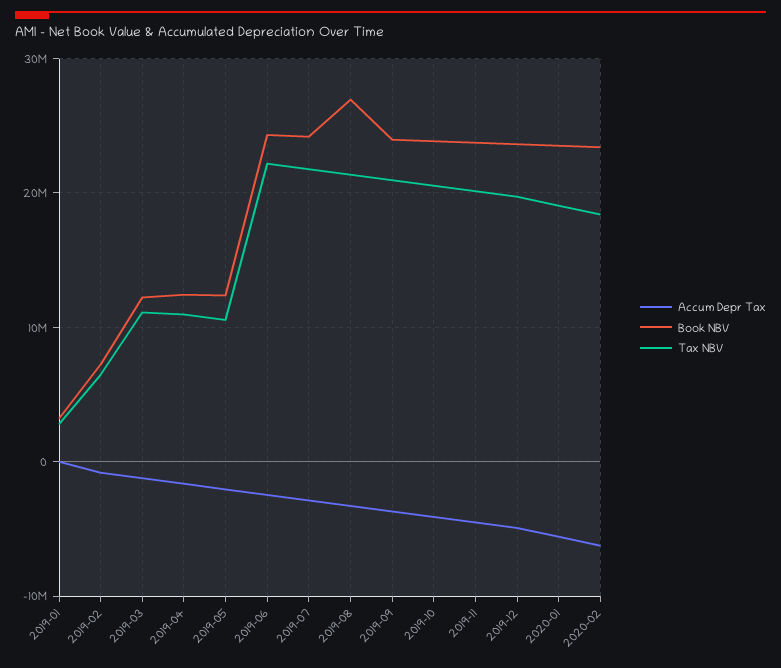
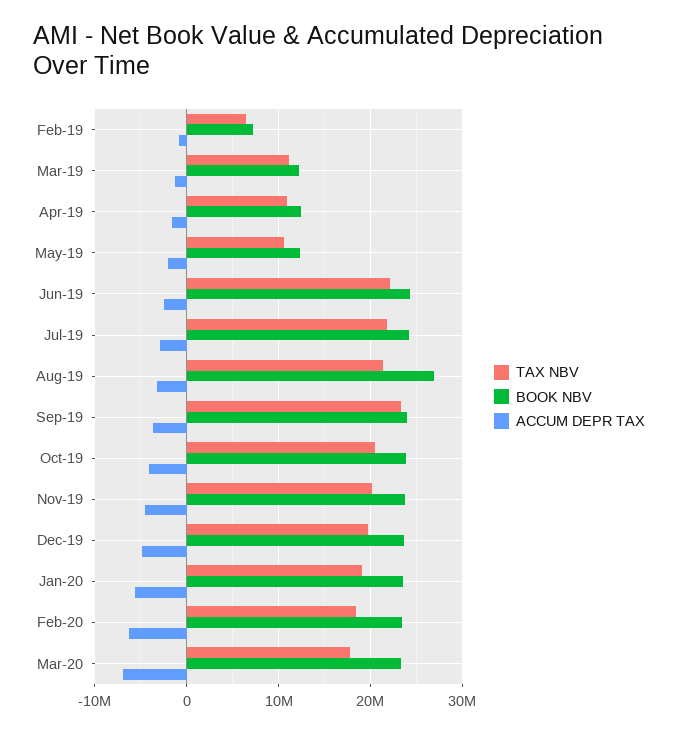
Accum Depr Tax, 2019-01: 0 -> none
Book NBV, 2019-01: 3000000 -> none
Tax NBV, 2019-01: 3000000 -> none
Tax NBV, 2019-09: 21000000 -> 23000000
Tax NBV, Mar-20: none -> 18000000
Book NBV, Mar-20: none -> 23000000
Accum Depr Tax, Mar-20: none -> -7000000

